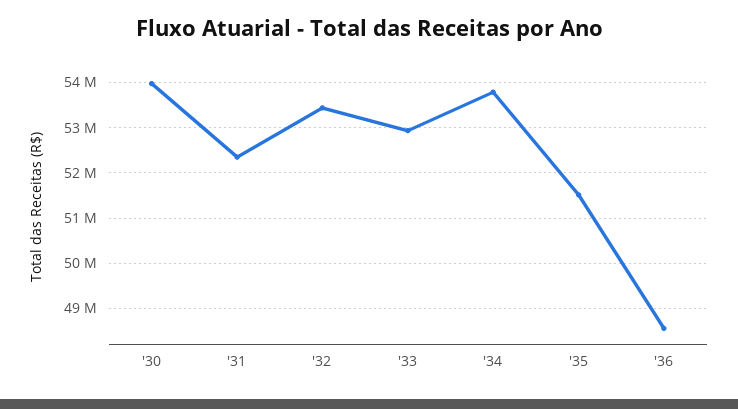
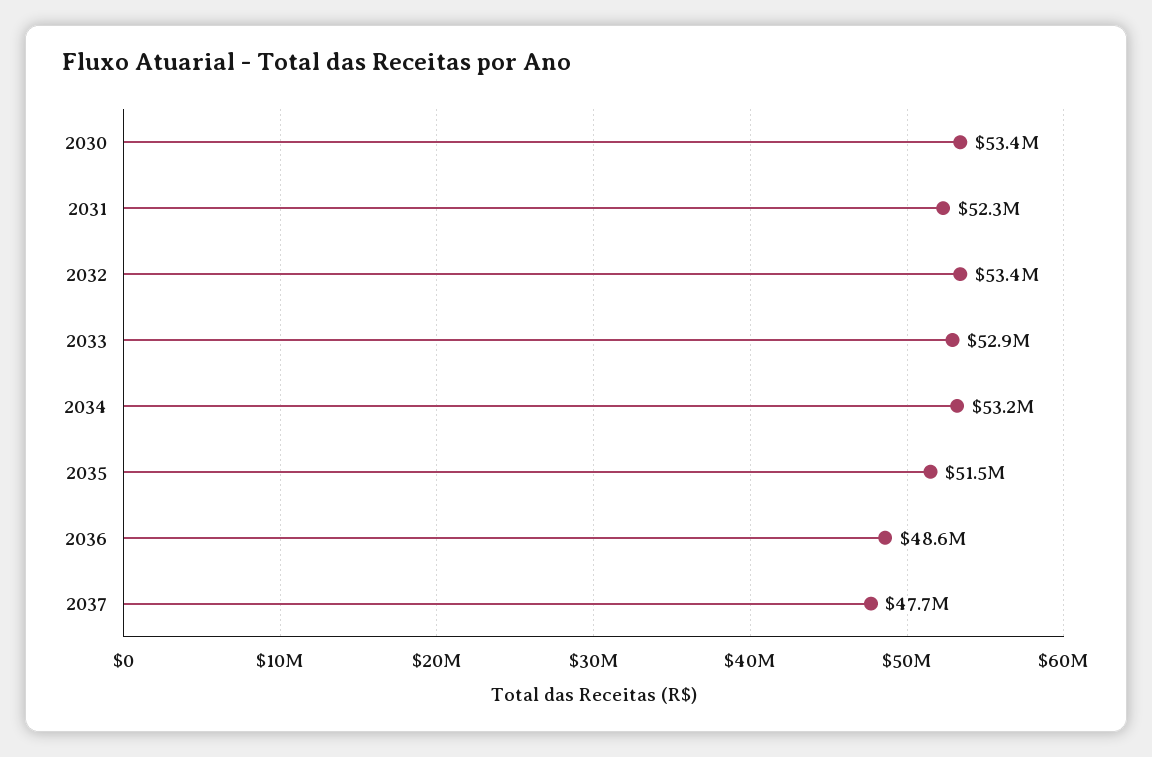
'30: 54000000 -> 53400000
'34: 53800000 -> 53200000
2037: none -> 47700000

